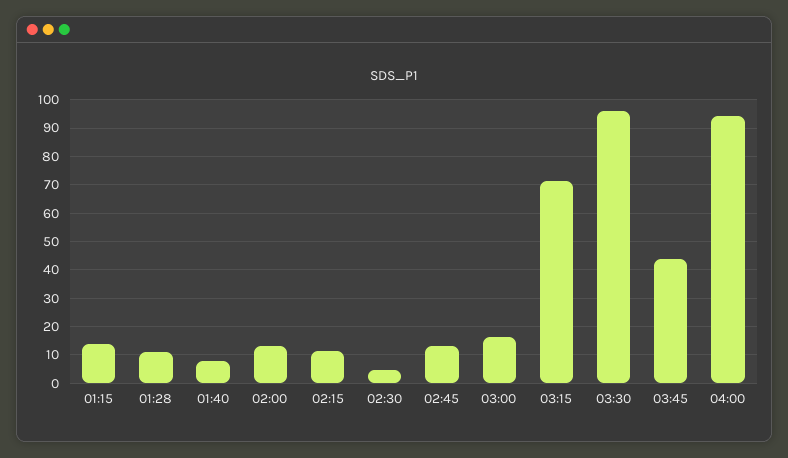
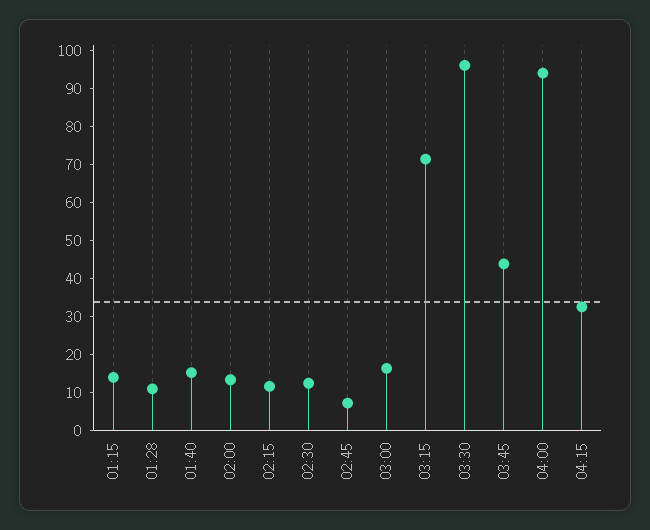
01:40: 7.5 -> 15
02:30: 5 -> 12.5
02:45: 12.5 -> 7.5
04:15: none -> 32.5

